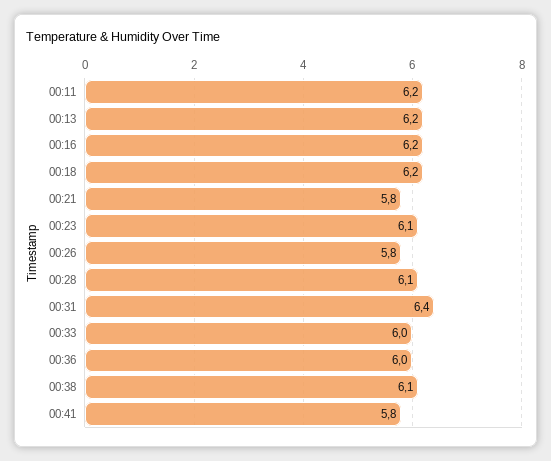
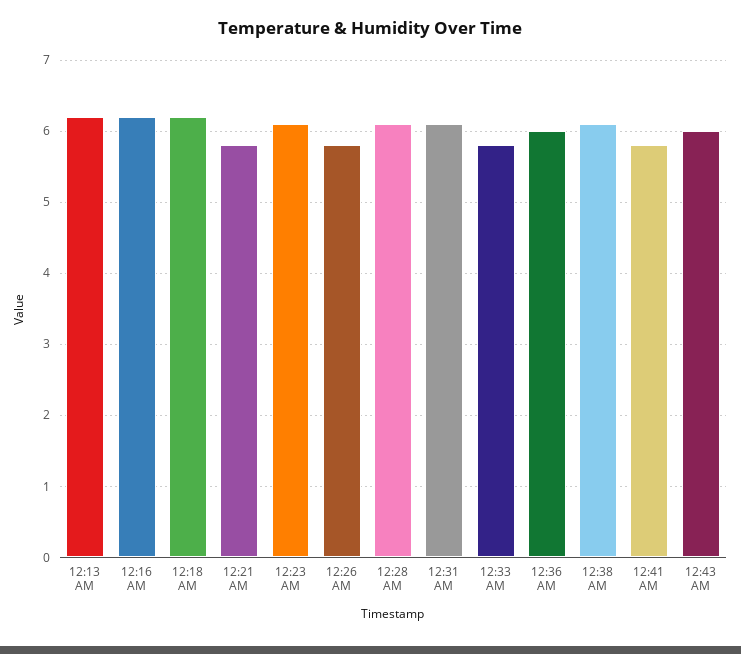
00:11: 6.2 -> none
00:31: 6.4 -> 6.1
00:33: 6 -> 5.8
12:43 AM: none -> 6

